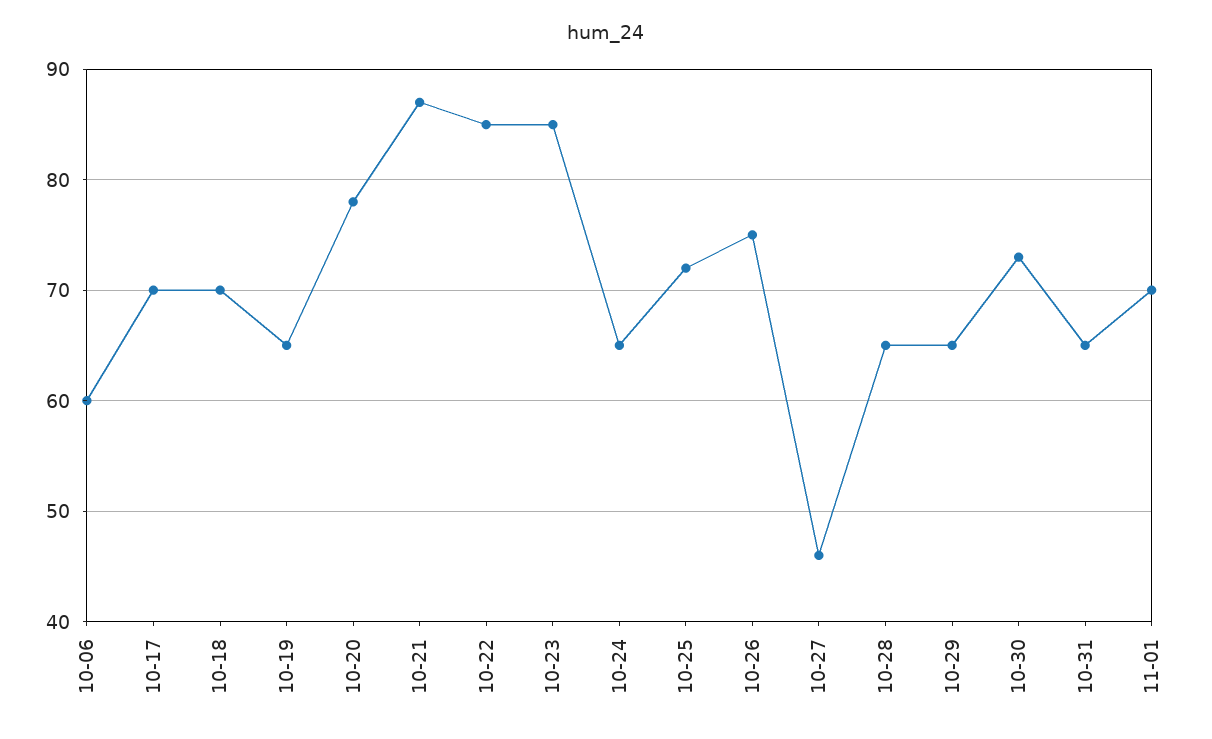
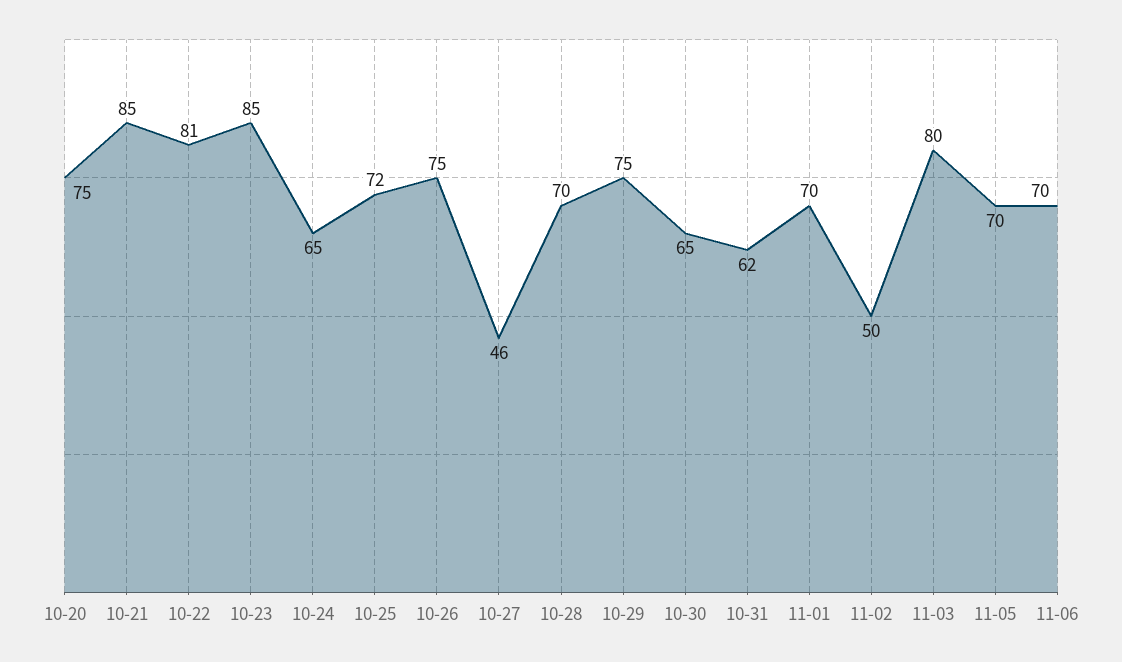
10-06: 60 -> none
10-17: 70 -> none
10-18: 70 -> none
10-19: 65 -> none
10-20: 78 -> 75
10-21: 87 -> 85
10-22: 85 -> 81
10-28: 65 -> 70
10-29: 65 -> 75
10-30: 73 -> 65
10-31: 65 -> 62
11-02: none -> 50
11-03: none -> 80
11-05: none -> 70
11-06: none -> 70

